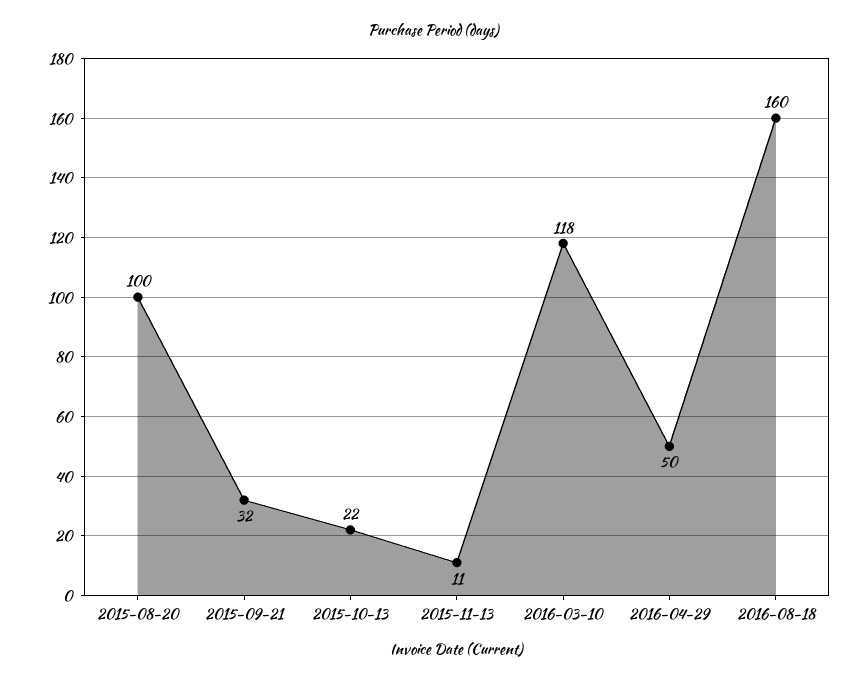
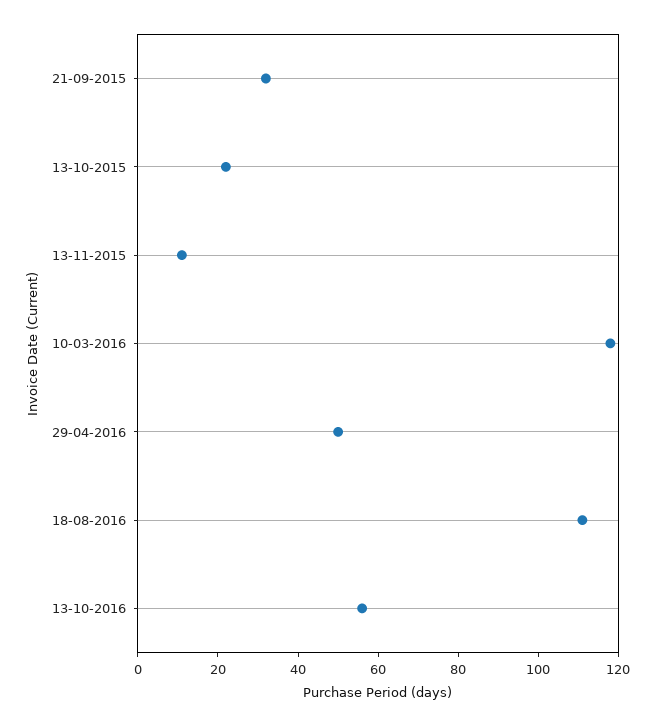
2015-08-20: 100 -> none
2016-08-18: 160 -> 110
13-10-2016: none -> 55

